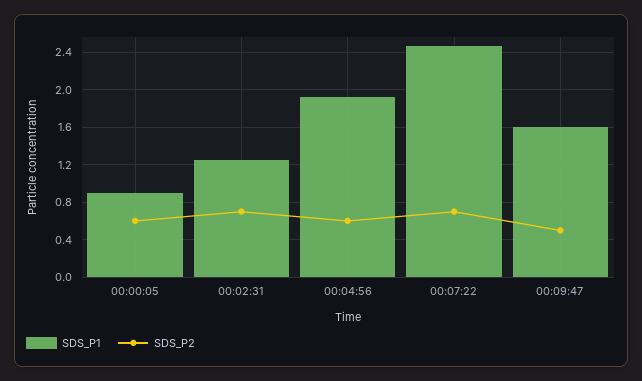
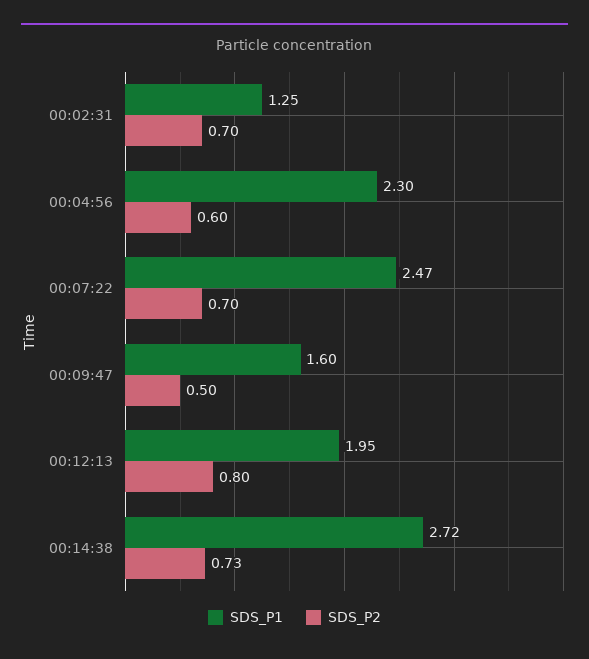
SDS_P1, 00:00:05: 0.9 -> none
SDS_P2, 00:00:05: 0.6 -> none
SDS_P1, 00:04:56: 1.9 -> 2.3
SDS_P1, 00:12:13: none -> 1.95
SDS_P2, 00:12:13: none -> 0.8
SDS_P1, 00:14:38: none -> 2.72
SDS_P2, 00:14:38: none -> 0.73

